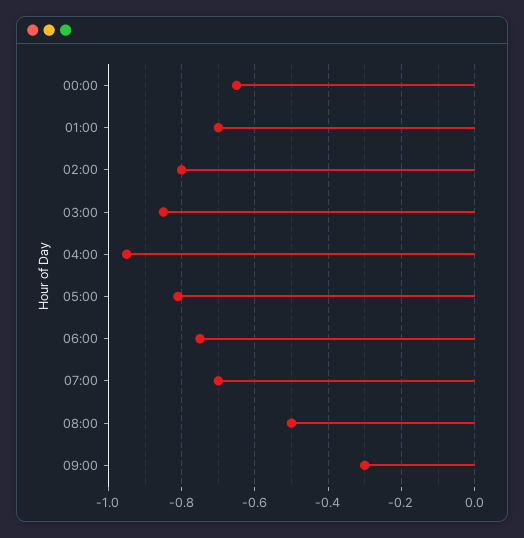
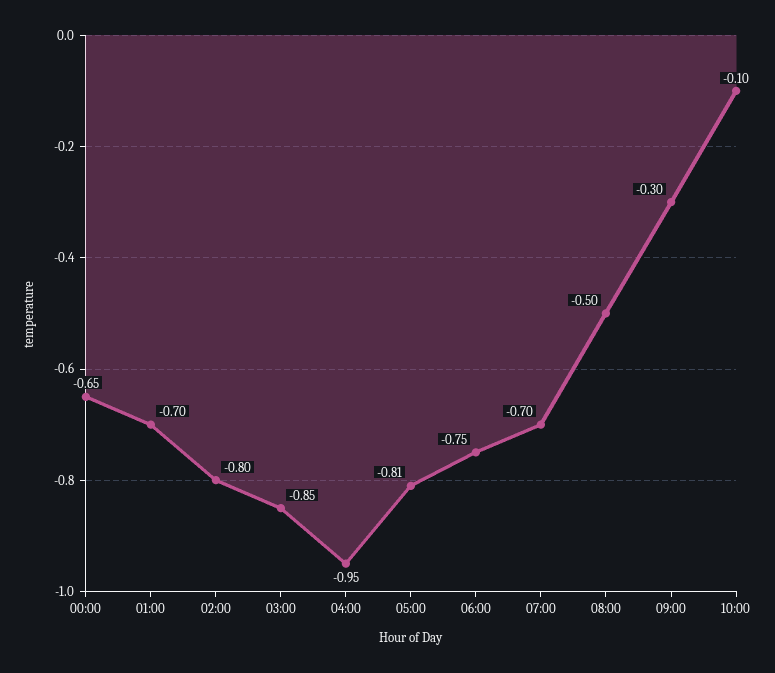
10:00: none -> -0.1

